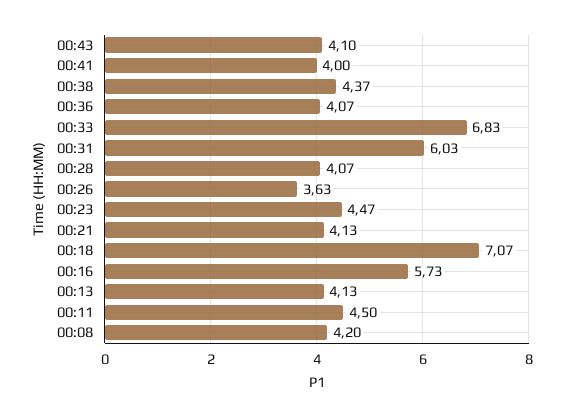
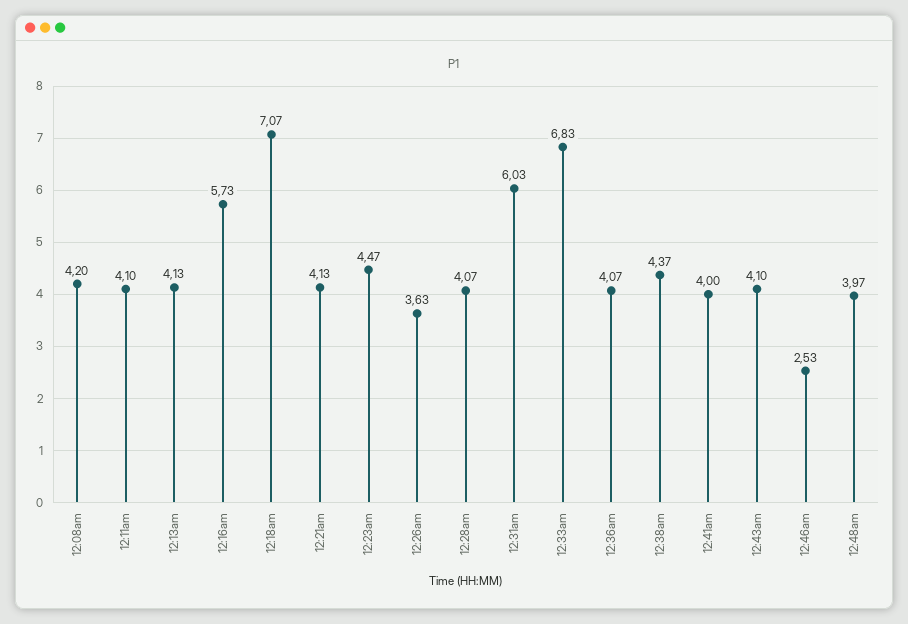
00:11: 4.5 -> 4.1
12:46am: none -> 2.53
12:48am: none -> 3.97

